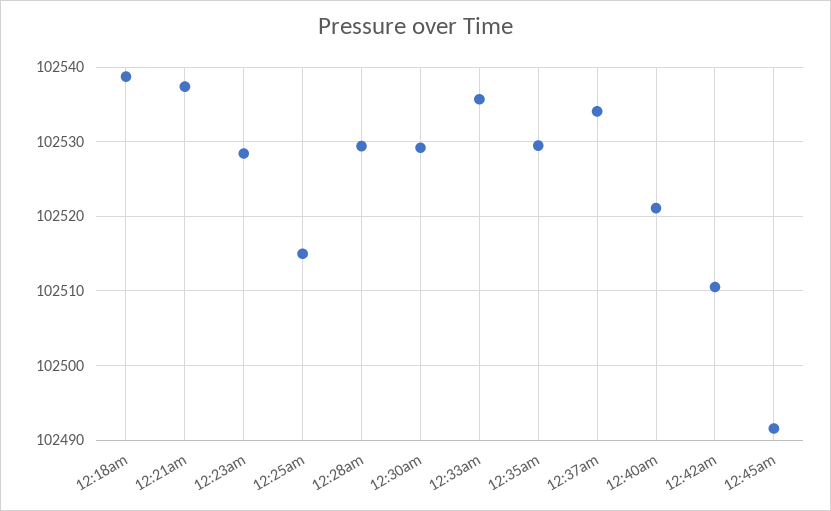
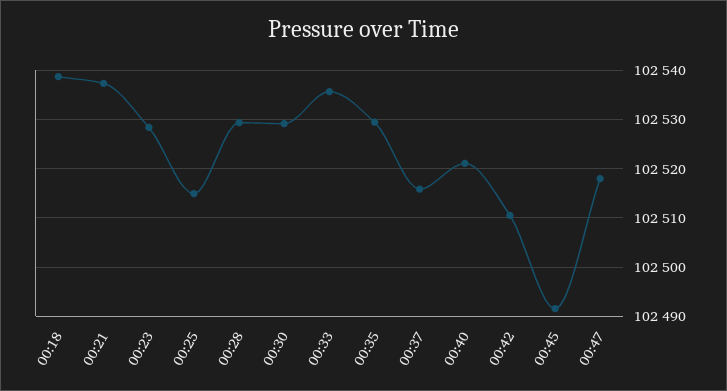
12:37am: 102534 -> 102516
00:47: none -> 102518

